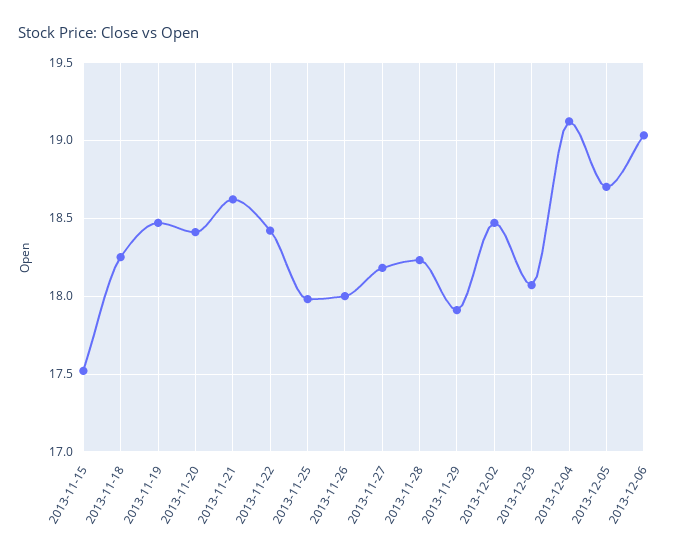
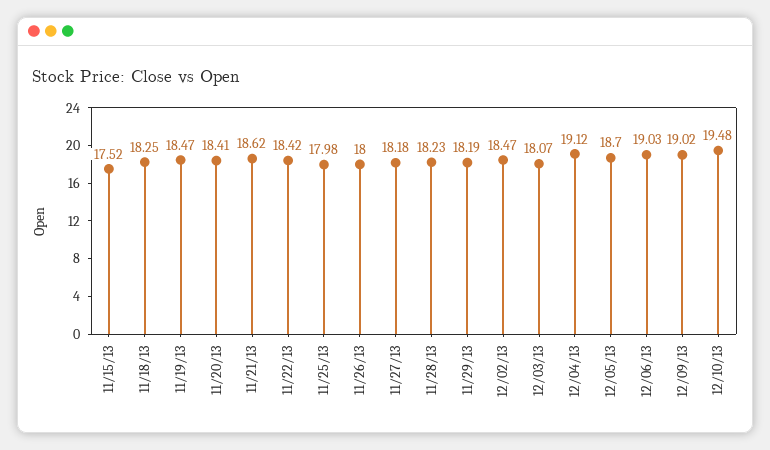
2013-11-29: 17.9 -> 18.19
12/09/13: none -> 19.02
12/10/13: none -> 19.48

